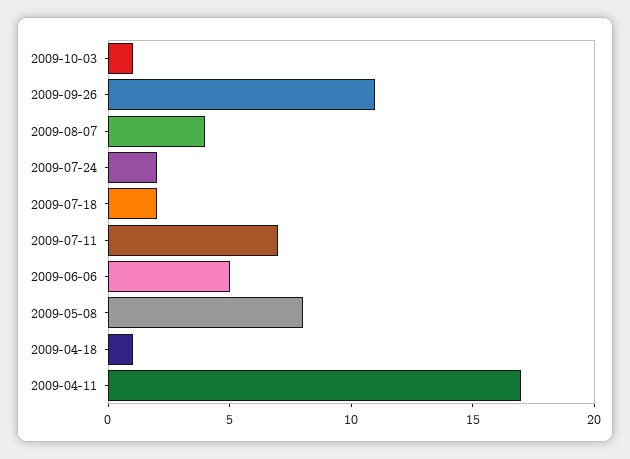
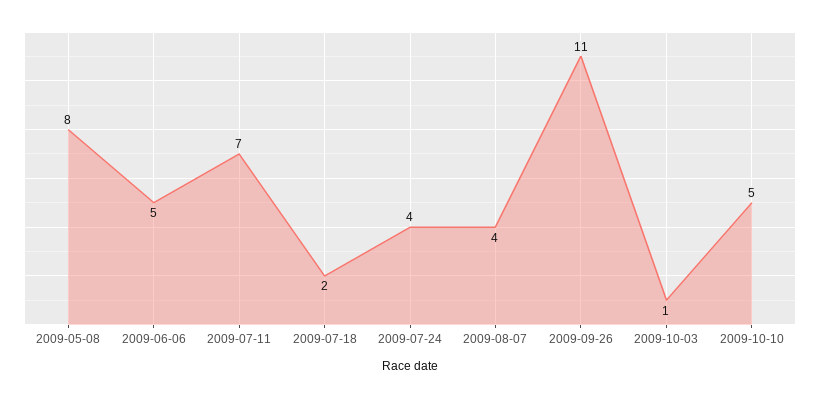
2009-07-24: 2 -> 4
2009-04-18: 1 -> none
2009-04-11: 17 -> none
2009-10-10: none -> 5

